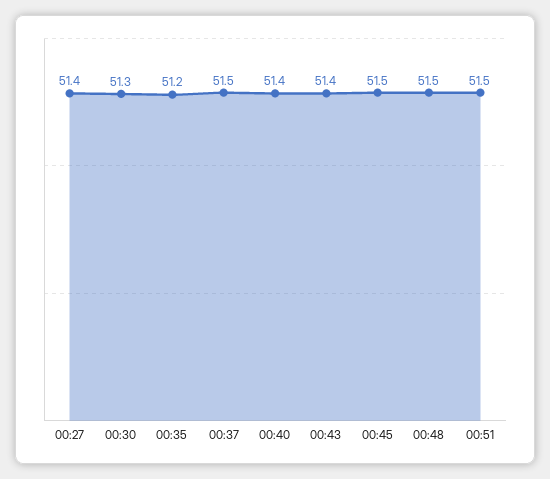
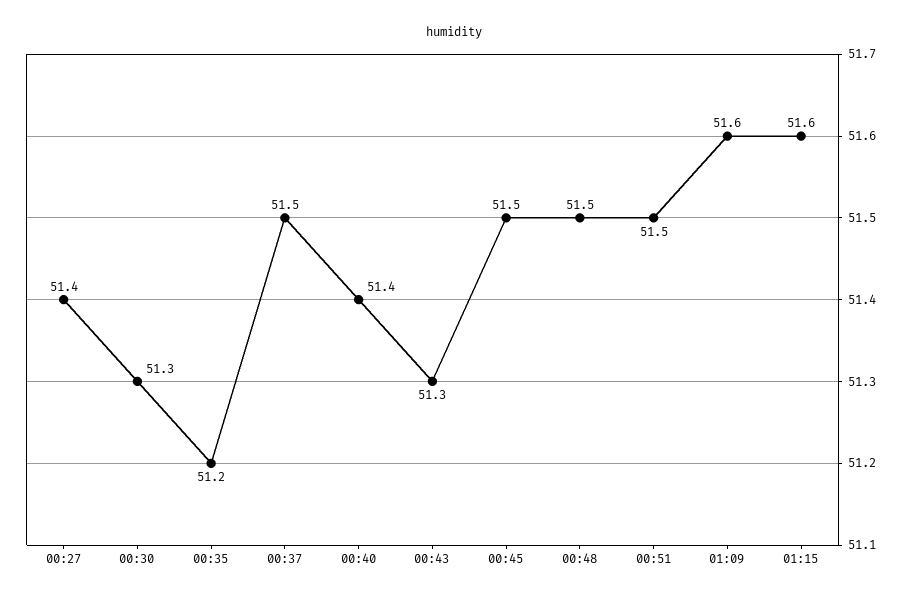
00:43: 51.4 -> 51.3
01:09: none -> 51.6
01:15: none -> 51.6

